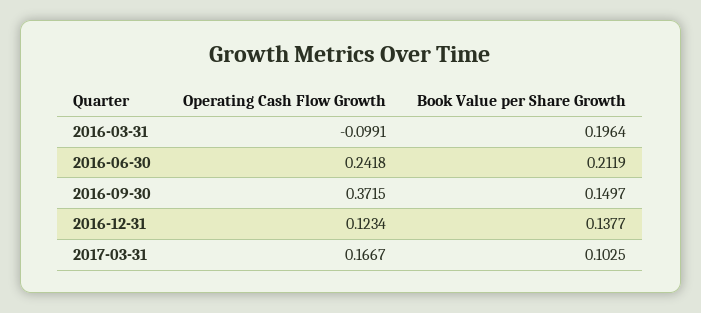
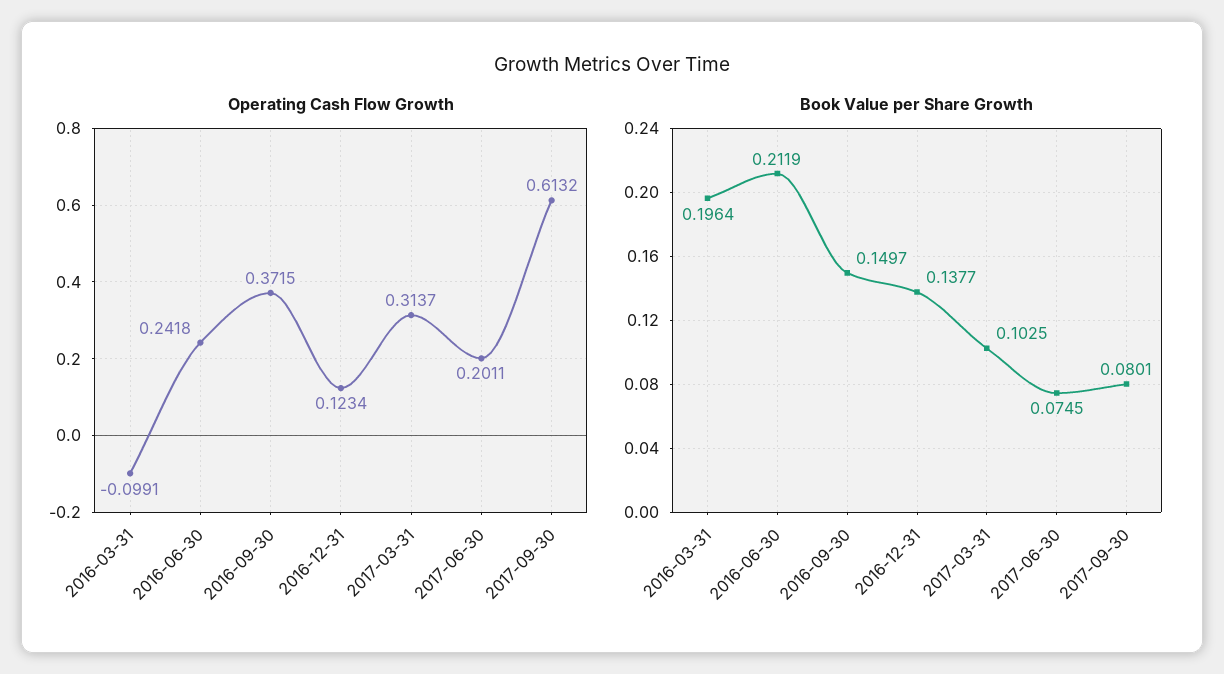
Operating Cash Flow Growth, 2017-03-31: 0.1667 -> 0.3137
Operating Cash Flow Growth, 2017-06-30: none -> 0.2011
Operating Cash Flow Growth, 2017-09-30: none -> 0.6132
Book Value per Share Growth, 2017-06-30: none -> 0.0745
Book Value per Share Growth, 2017-09-30: none -> 0.0801

